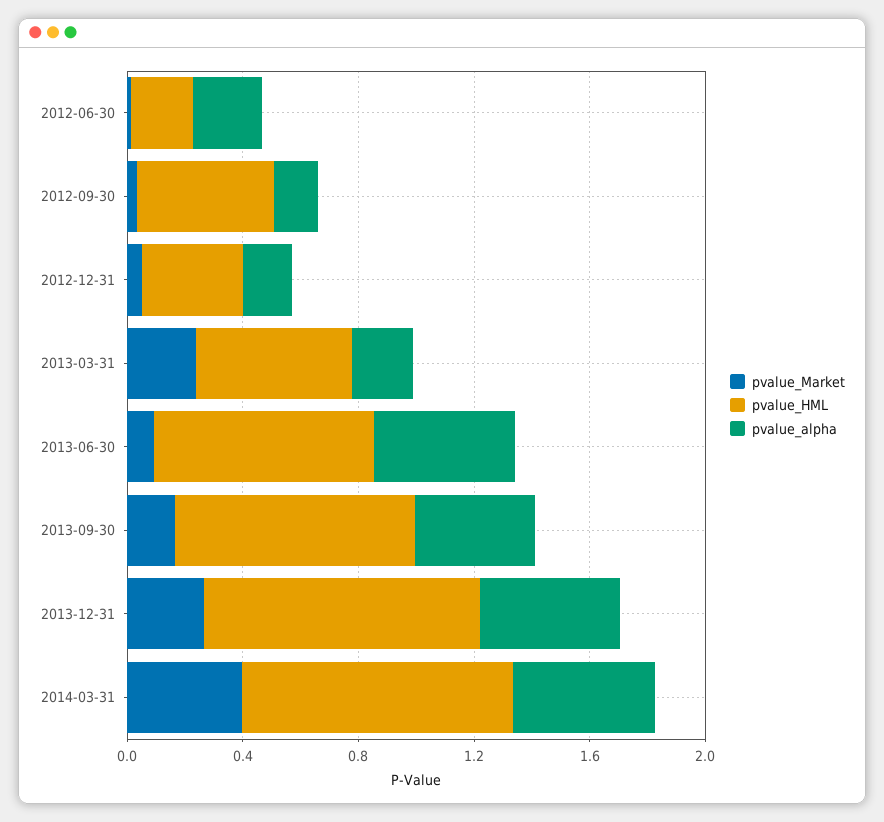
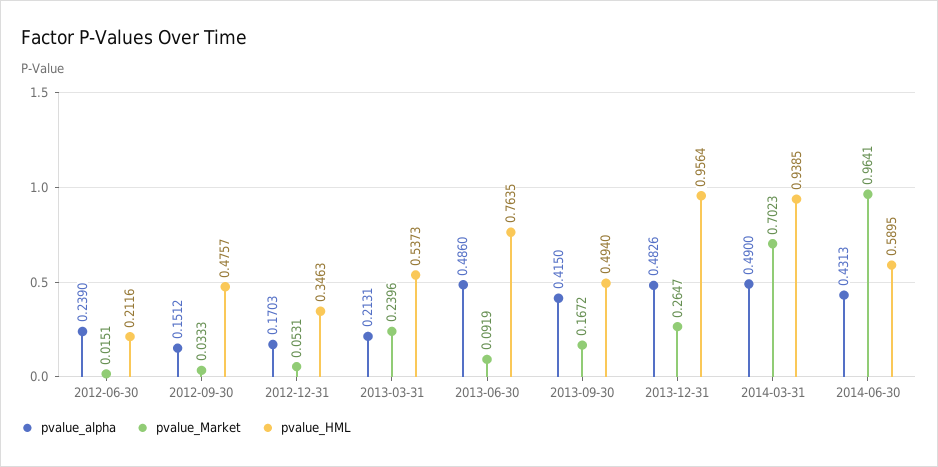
pvalue_HML, 2013-09-30: 0.8 -> 0.494
pvalue_Market, 2014-03-31: 0.4 -> 0.7023
pvalue_alpha, 2014-06-30: none -> 0.4313
pvalue_Market, 2014-06-30: none -> 0.9641
pvalue_HML, 2014-06-30: none -> 0.5895

